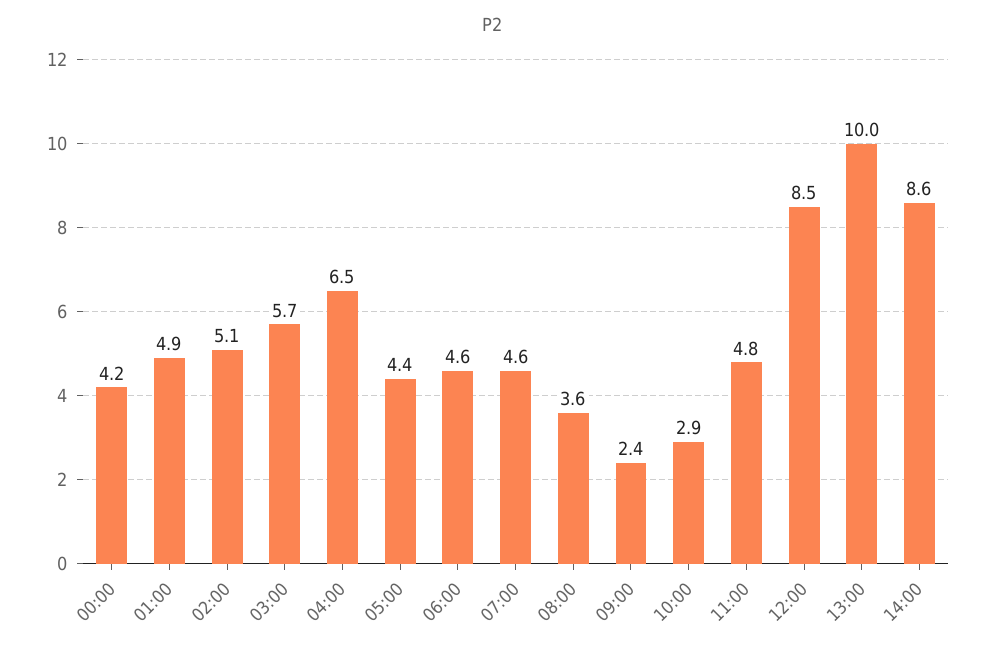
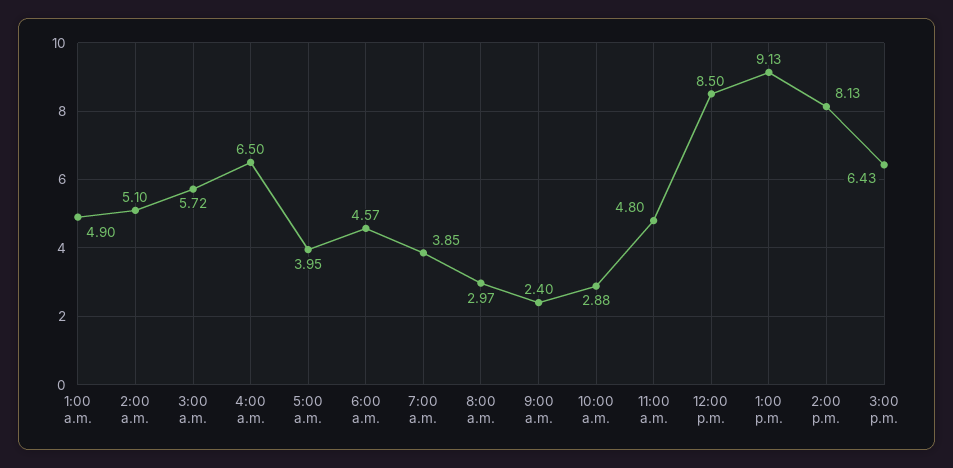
00:00: 4.2 -> none
05:00: 4.4 -> 3.95
07:00: 4.6 -> 3.85
08:00: 3.6 -> 2.97
13:00: 10 -> 9.13
14:00: 8.6 -> 8.13
3:00 p.m.: none -> 6.43

